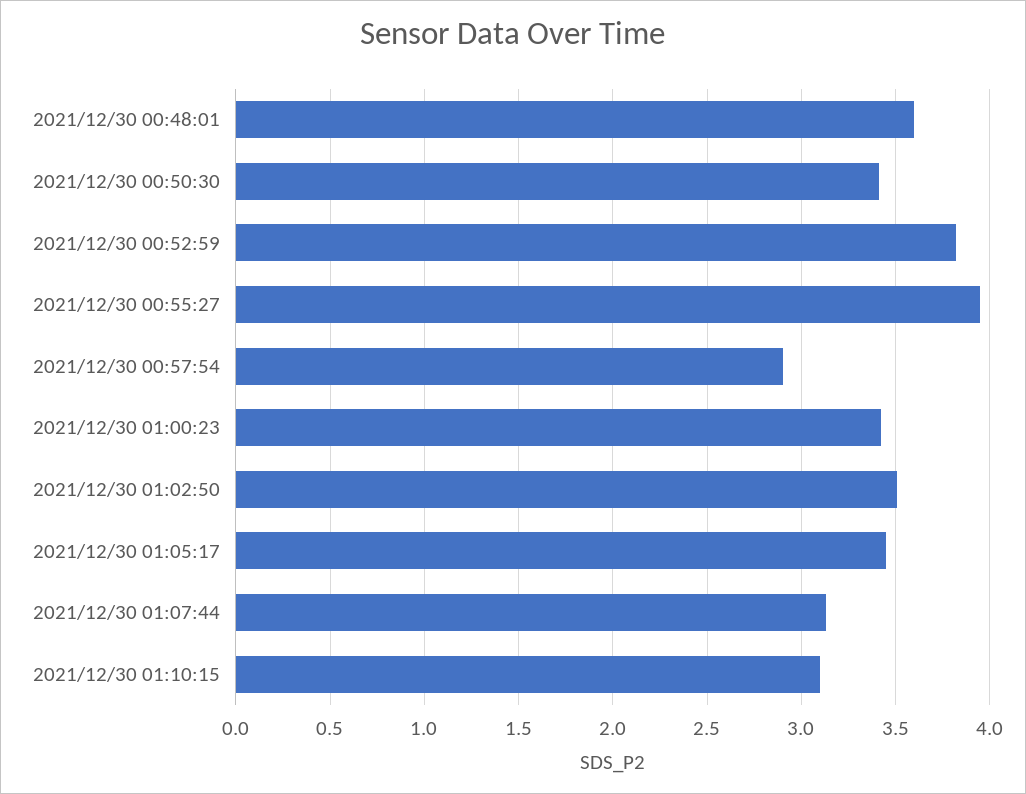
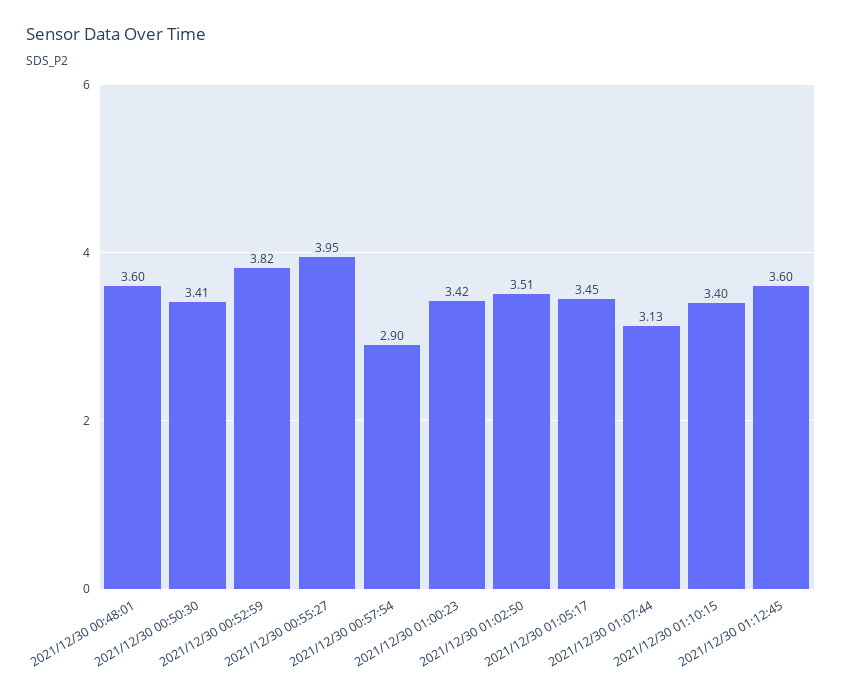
2021/12/30 01:10:15: 3.1 -> 3.4
2021/12/30 01:12:45: none -> 3.6

